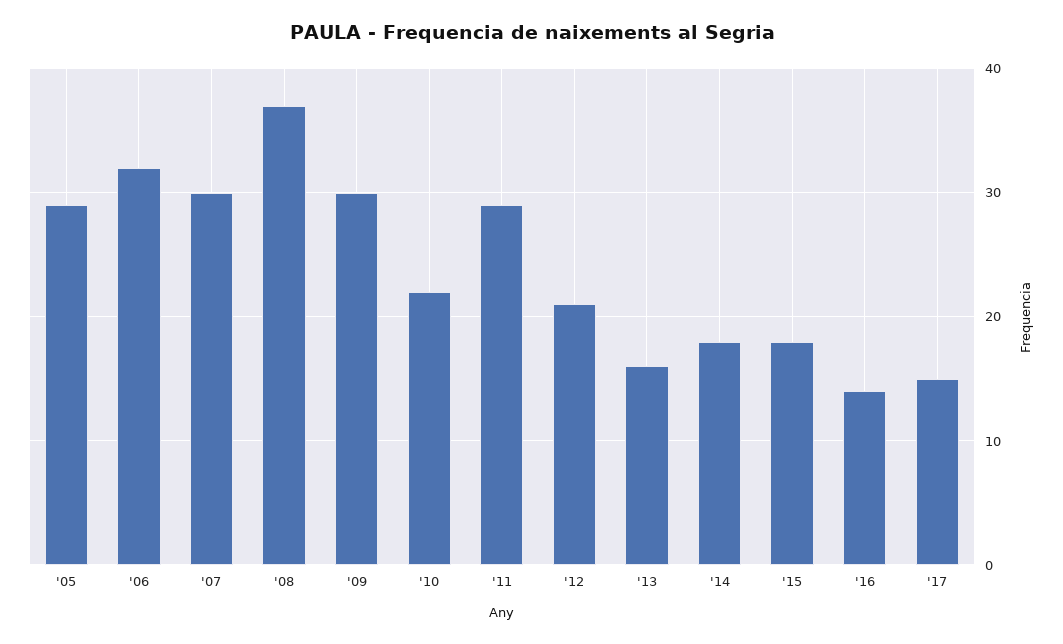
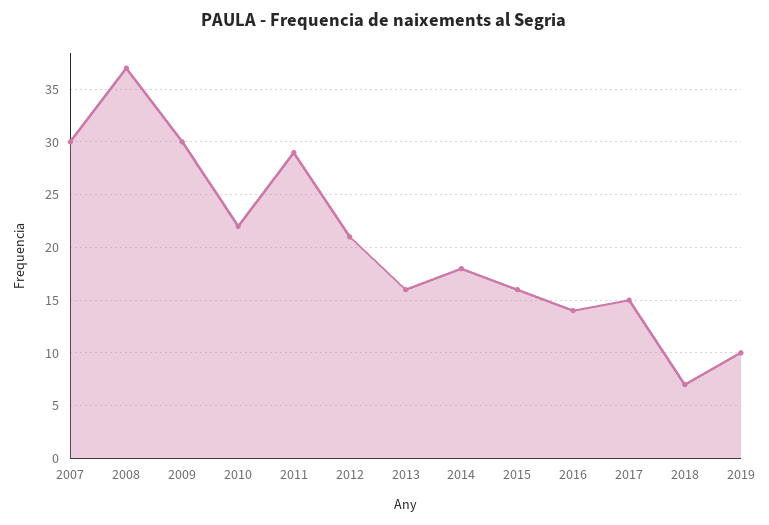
'05: 29 -> none
'06: 32 -> none
'15: 18 -> 16
2018: none -> 7
2019: none -> 10

